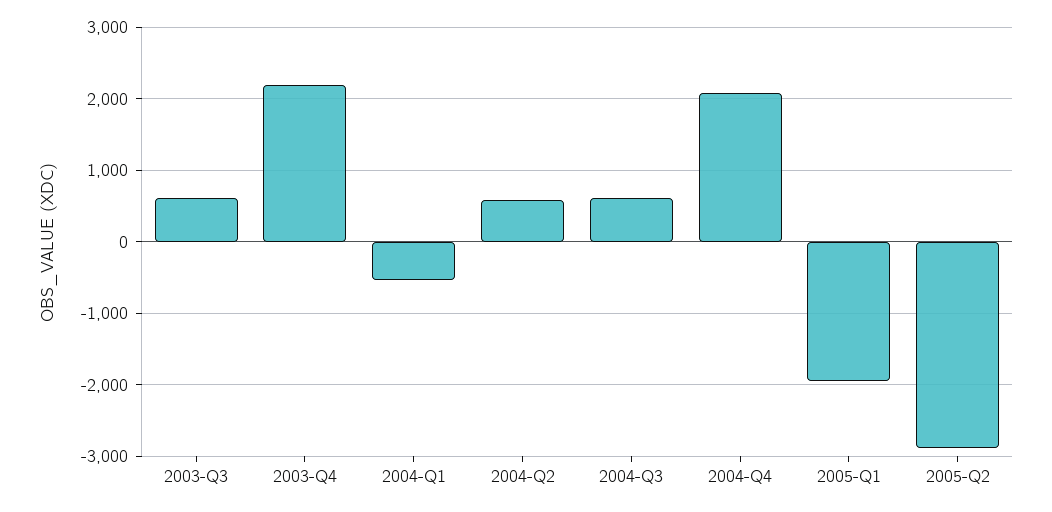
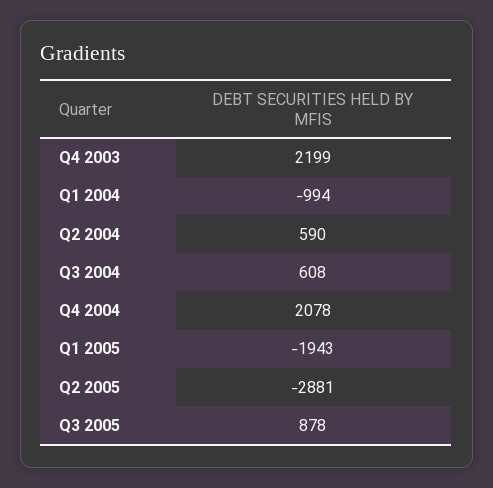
2003-Q3: 600 -> none
2004-Q1: -500 -> -994
Q3 2005: none -> 878

